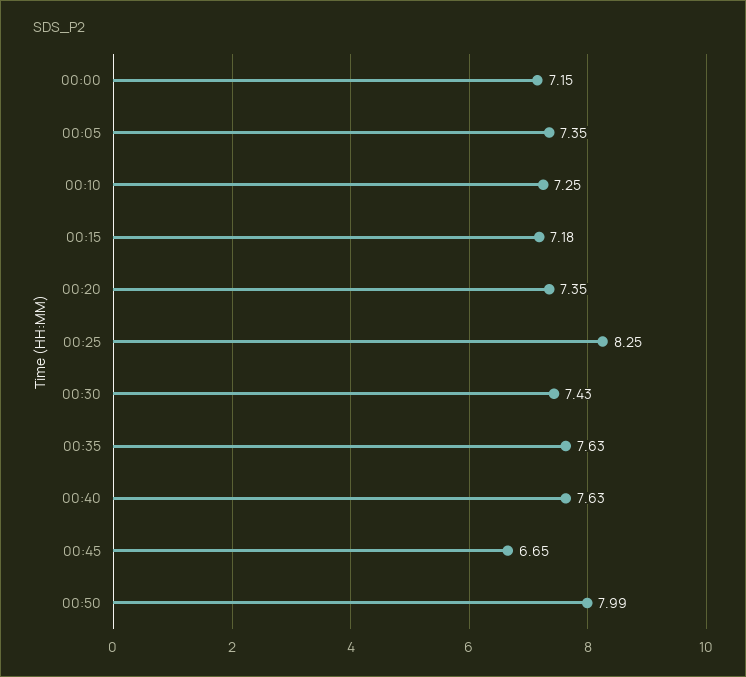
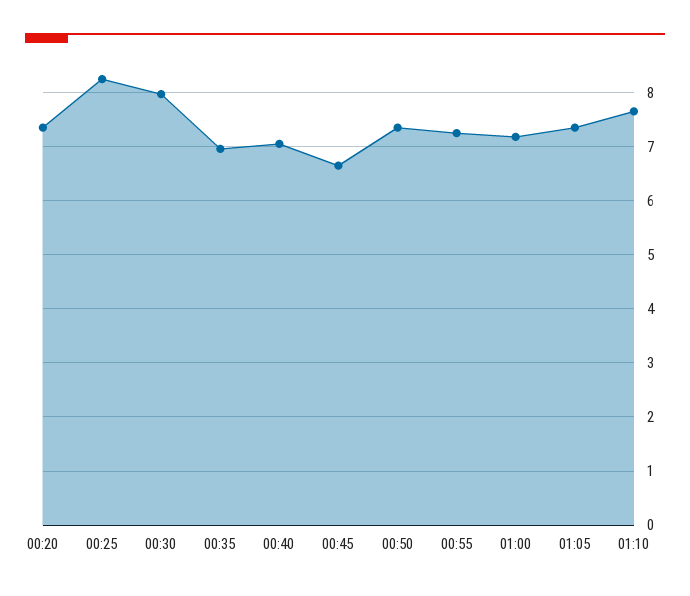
00:00: 7.15 -> none
00:05: 7.35 -> none
00:10: 7.25 -> none
00:15: 7.18 -> none
00:30: 7.43 -> 8
00:35: 7.63 -> 7
00:40: 7.63 -> 7
00:50: 7.99 -> 7.4
00:55: none -> 7.2
01:00: none -> 7.2
01:05: none -> 7.4
01:10: none -> 7.6

